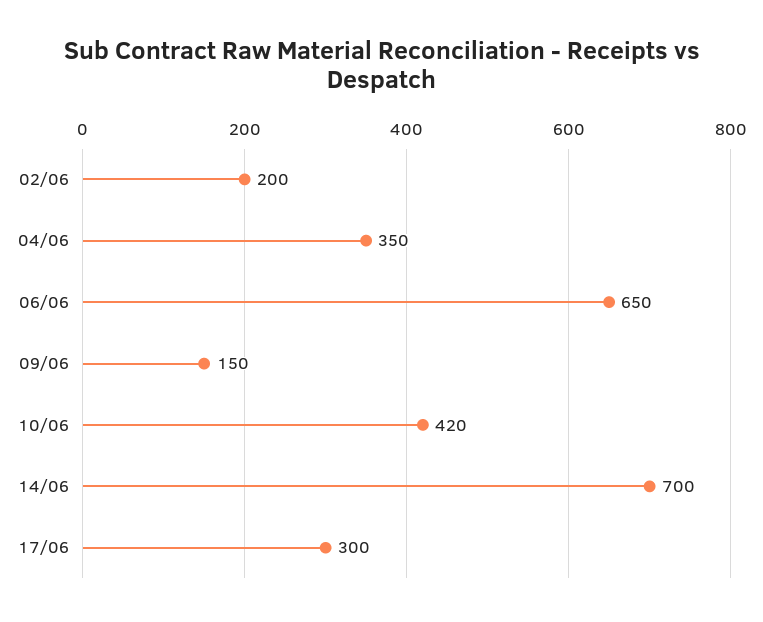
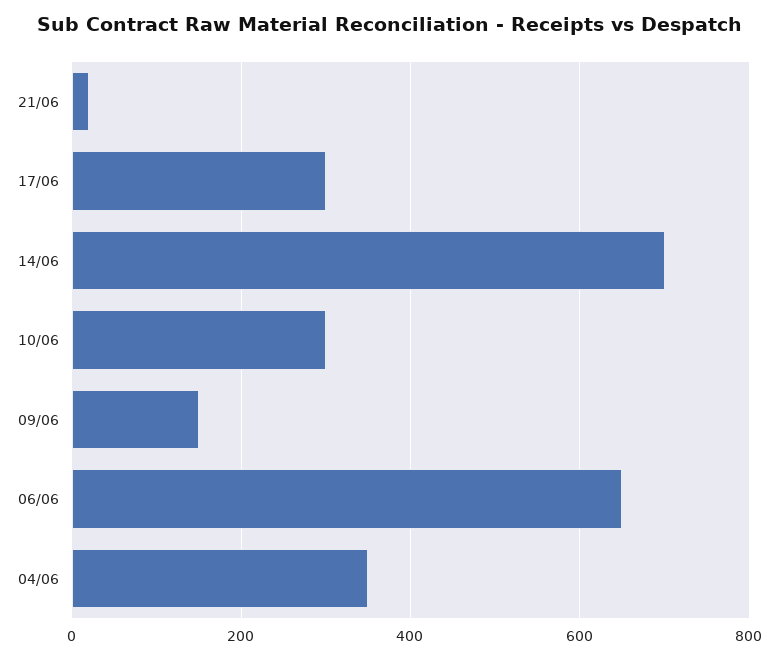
02/06: 200 -> none
10/06: 420 -> 300
21/06: none -> 20

